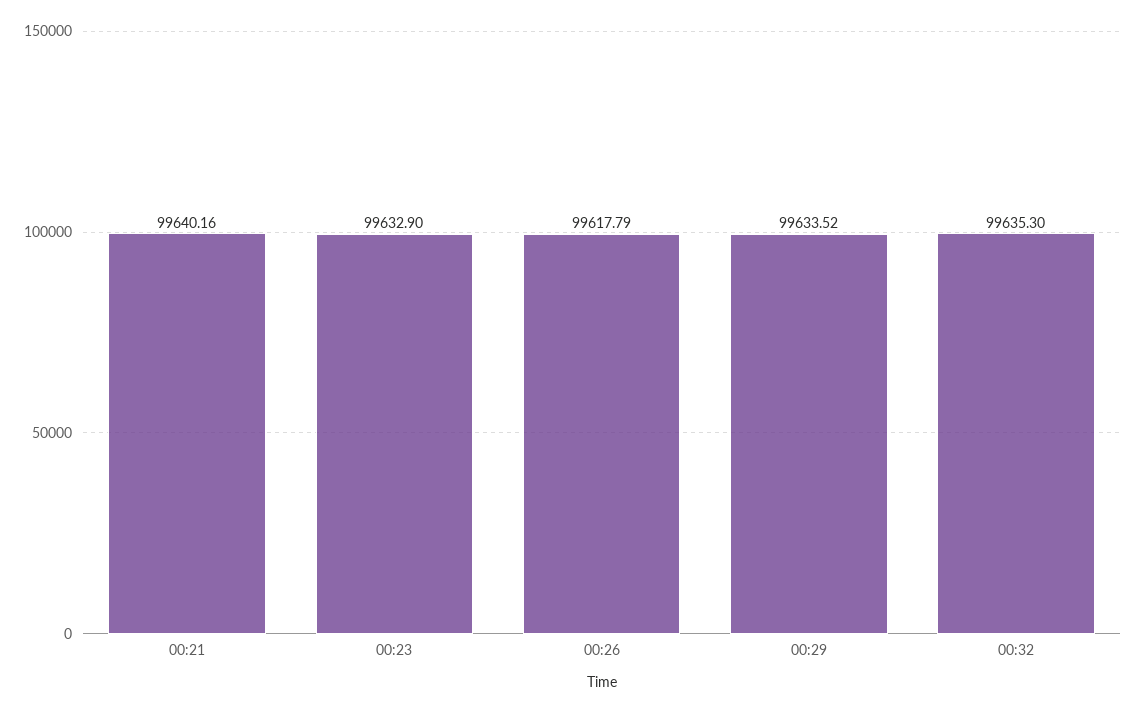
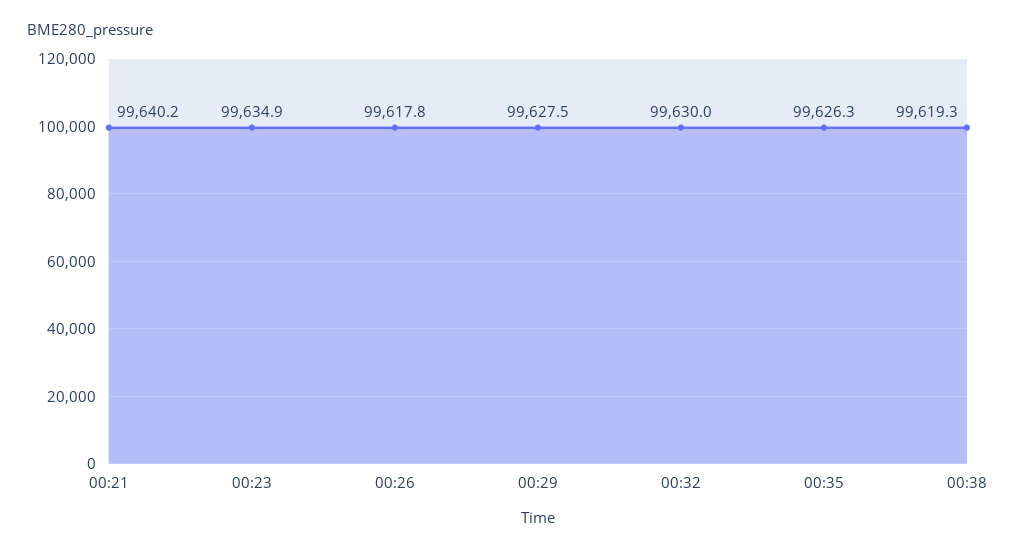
00:23: 99632.9 -> 99634.9
00:29: 99633.52 -> 99627.5
00:32: 99635.3 -> 99630
00:35: none -> 99626.3
00:38: none -> 99619.3

